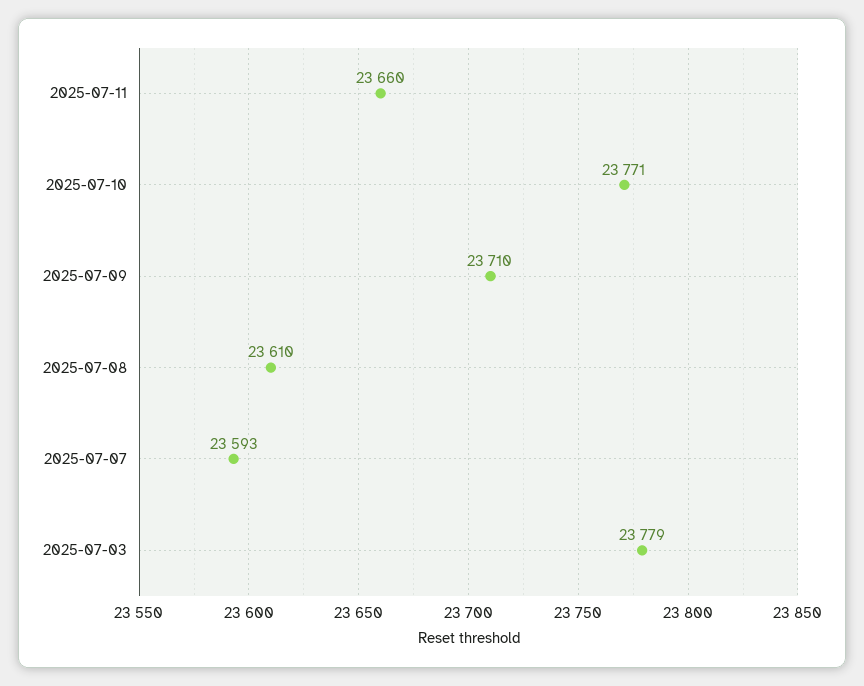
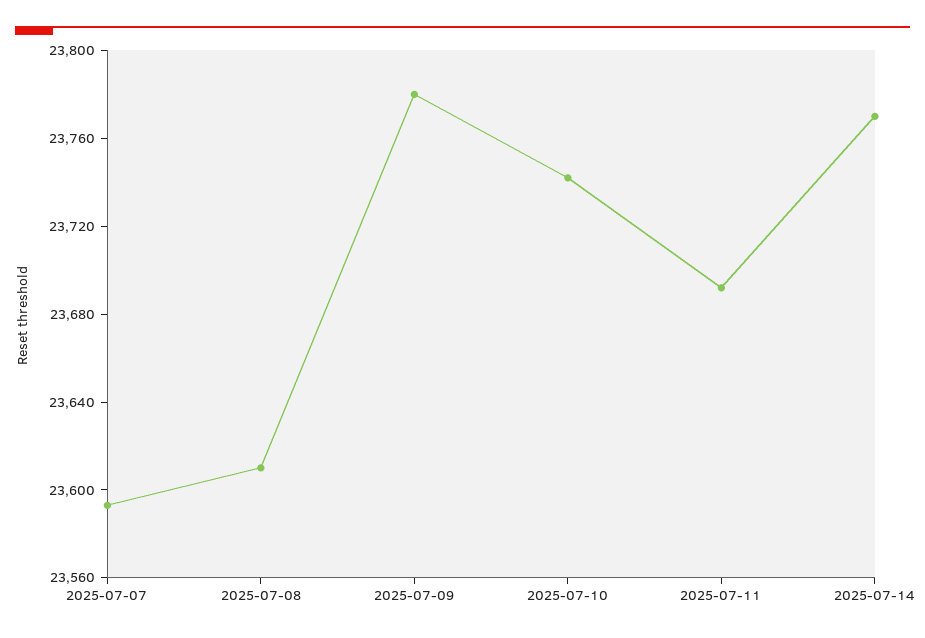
2025-07-11: 23660 -> 23690
2025-07-10: 23771 -> 23740
2025-07-09: 23710 -> 23780
2025-07-03: 23779 -> none
2025-07-14: none -> 23770

